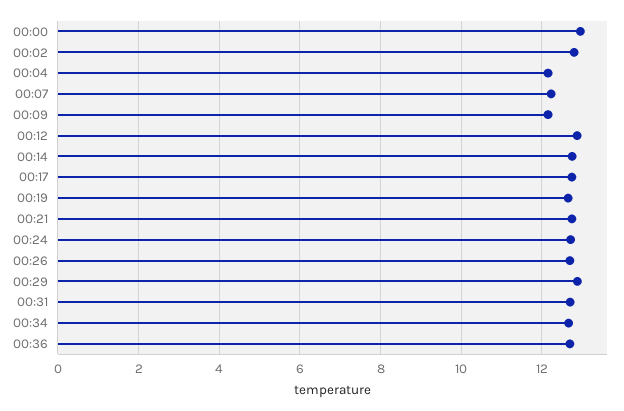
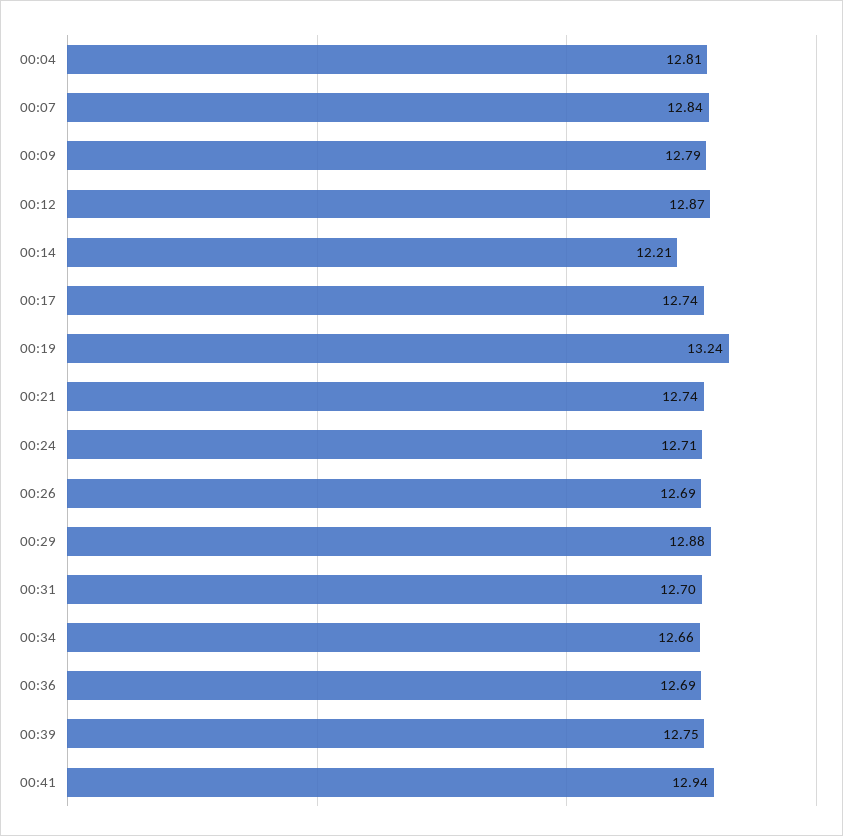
00:00: 13 -> none
00:02: 12.8 -> none
00:04: 12.2 -> 12.81
00:07: 12.2 -> 12.84
00:09: 12.2 -> 12.79
00:14: 12.8 -> 12.21
00:19: 12.6 -> 13.24
00:39: none -> 12.75
00:41: none -> 12.94

